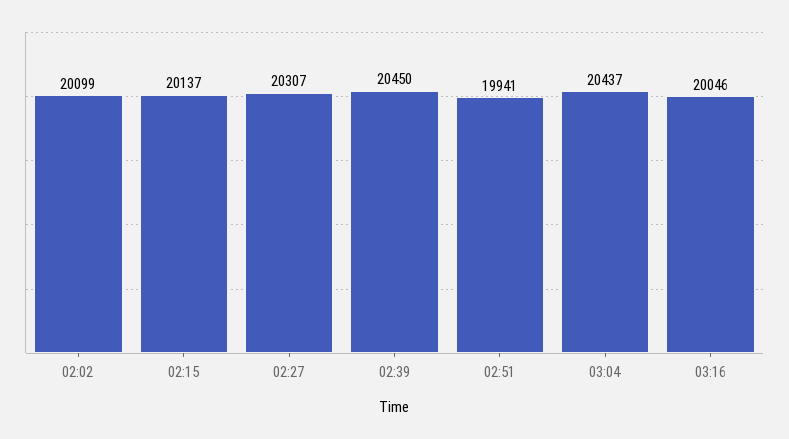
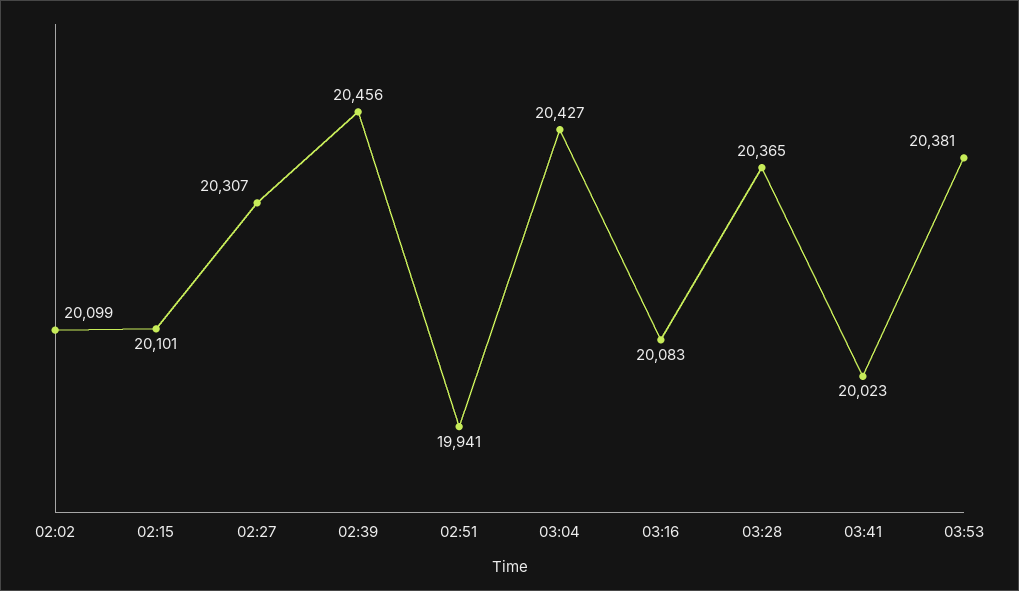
02:15: 20137 -> 20101
02:39: 20450 -> 20456
03:04: 20437 -> 20427
03:16: 20046 -> 20083
03:28: none -> 20365
03:41: none -> 20023
03:53: none -> 20381

